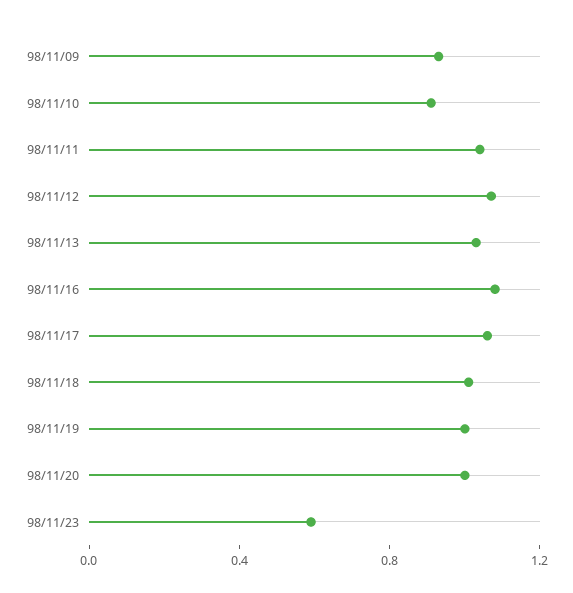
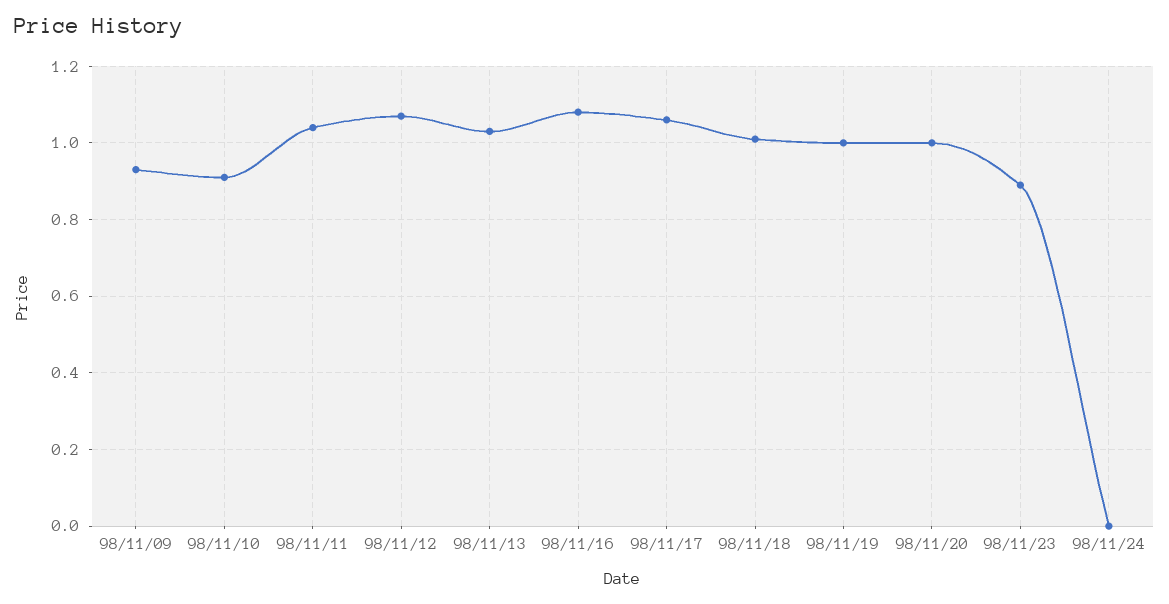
98/11/23: 0.6 -> 0.9
98/11/24: none -> 0

